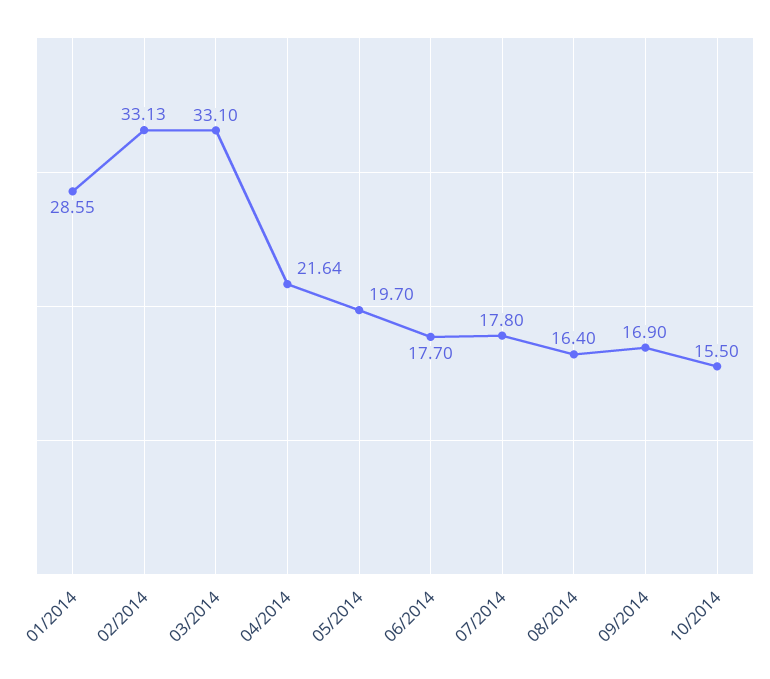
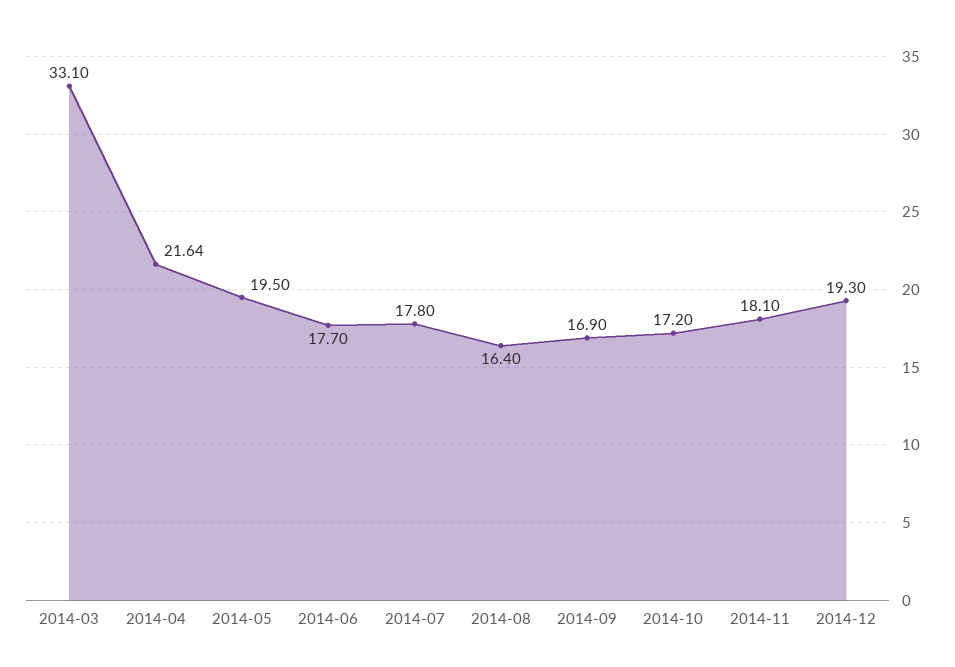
01/2014: 28.55 -> none
02/2014: 33.13 -> none
05/2014: 19.7 -> 19.5
10/2014: 15.5 -> 17.2
2014-11: none -> 18.1
2014-12: none -> 19.3

